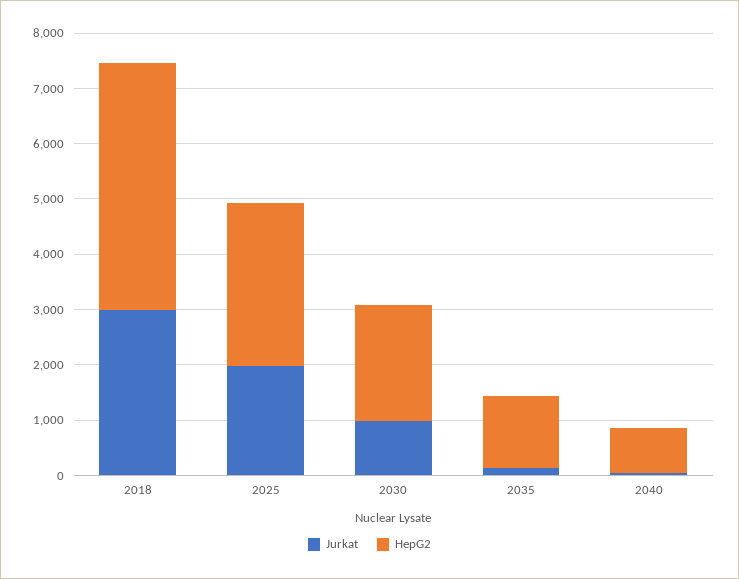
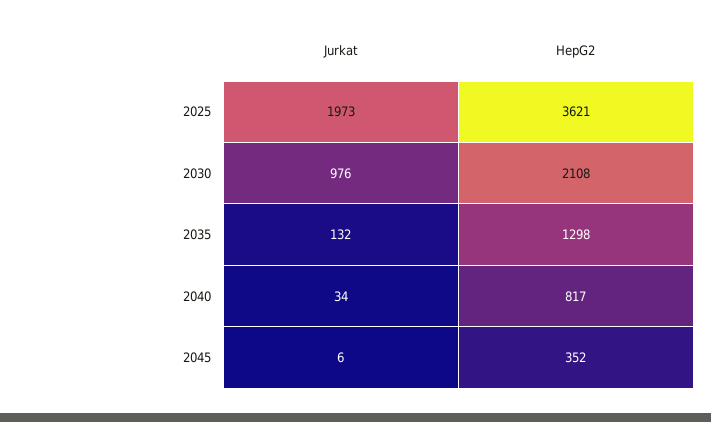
Jurkat, 2018: 3000 -> none
HepG2, 2018: 4400 -> none
HepG2, 2025: 3000 -> 3621
Jurkat, 2045: none -> 6
HepG2, 2045: none -> 352

